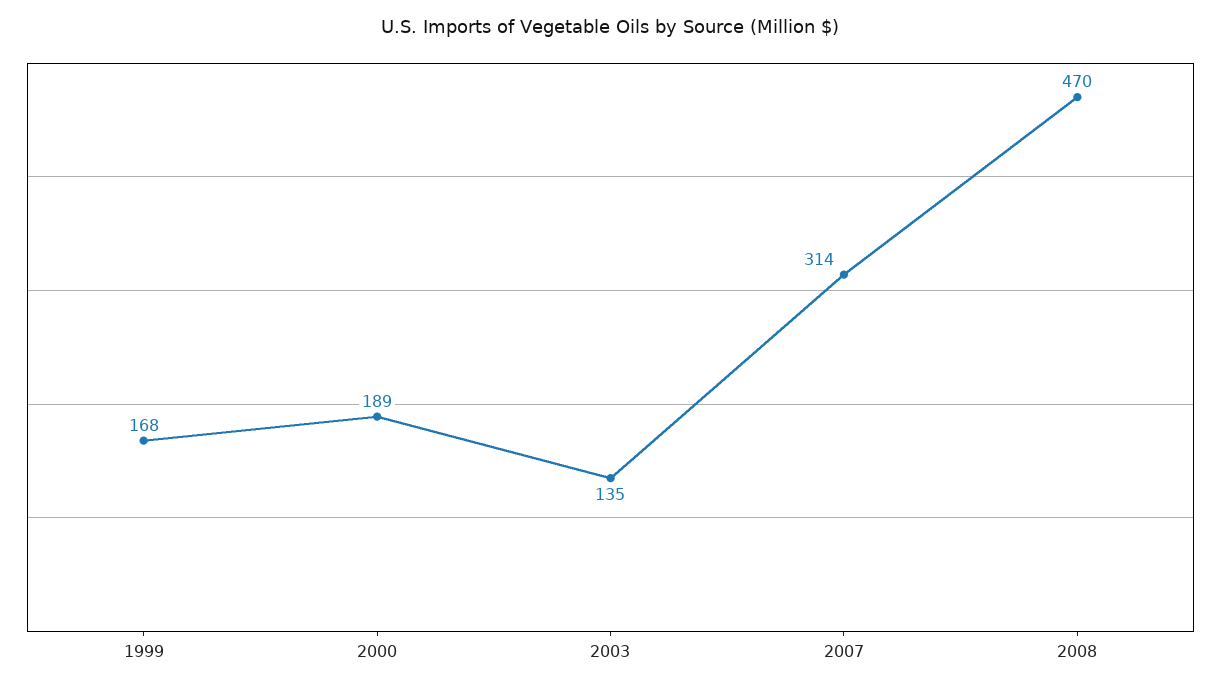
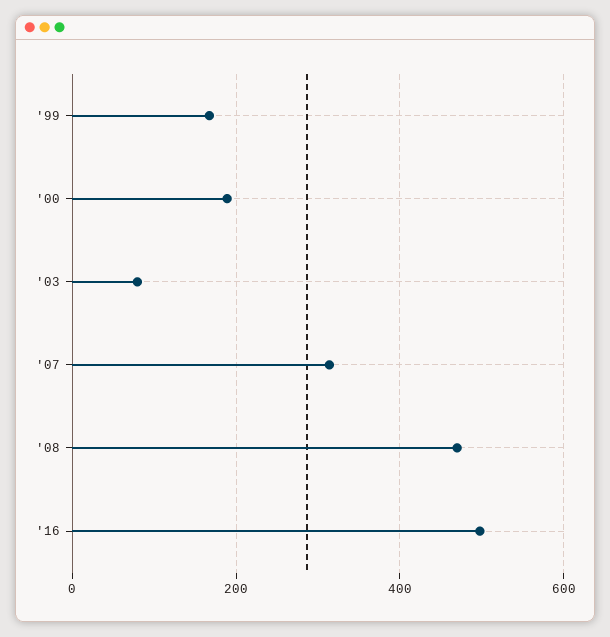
2003: 135 -> 80
'16: none -> 500

